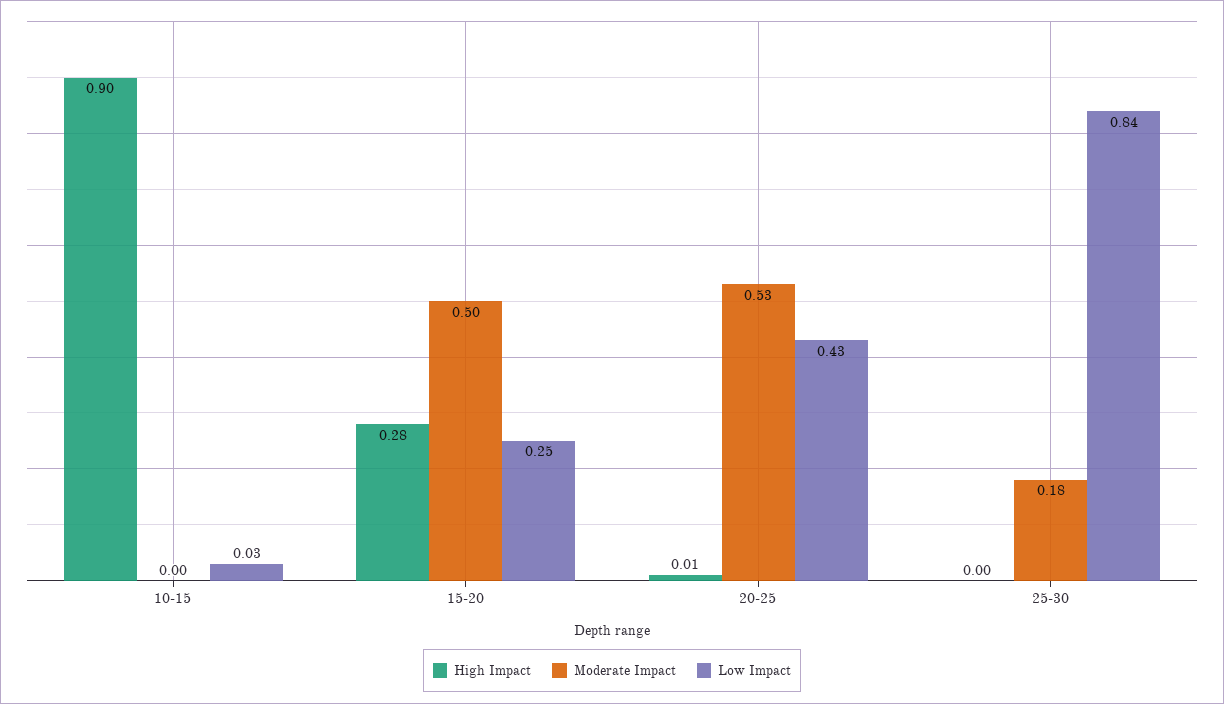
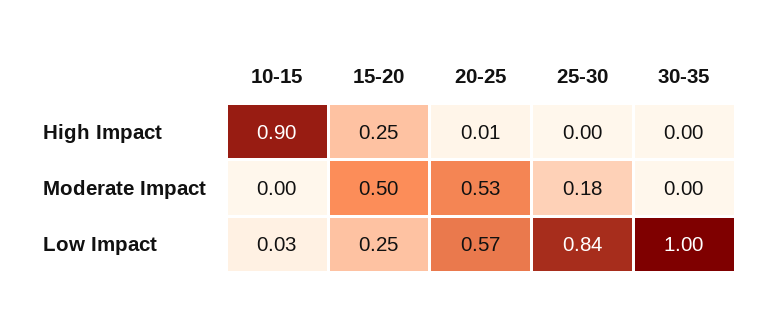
High Impact, 15-20: 0.28 -> 0.25
Low Impact, 20-25: 0.43 -> 0.57
High Impact, 30-35: none -> 0
Moderate Impact, 30-35: none -> 0
Low Impact, 30-35: none -> 1

